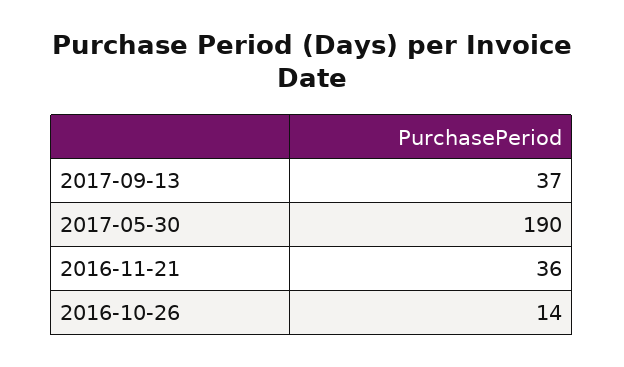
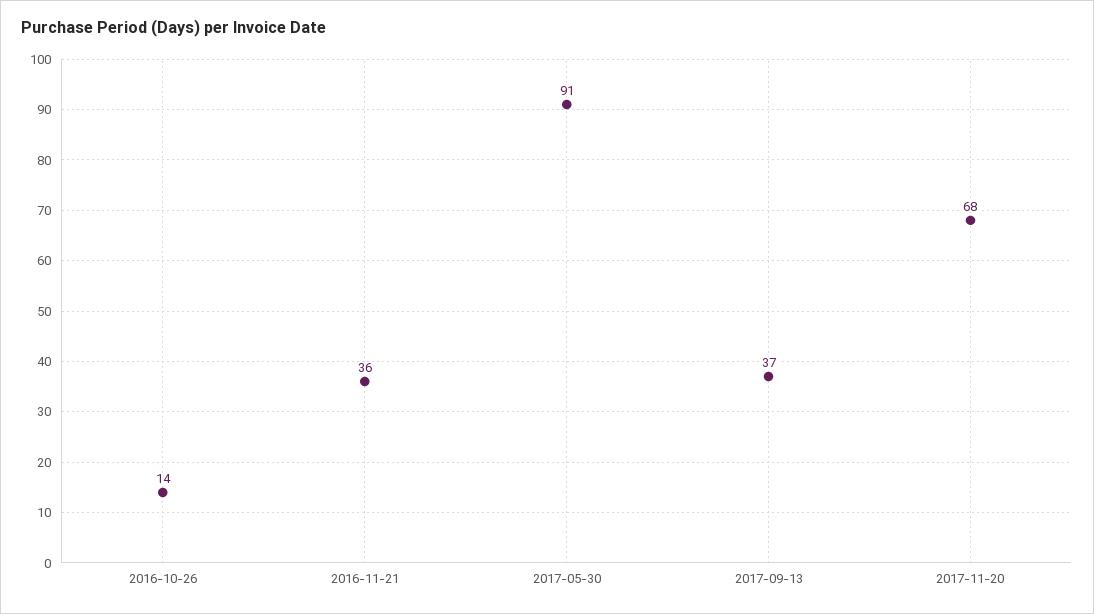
2017-05-30: 190 -> 91
2017-11-20: none -> 68

